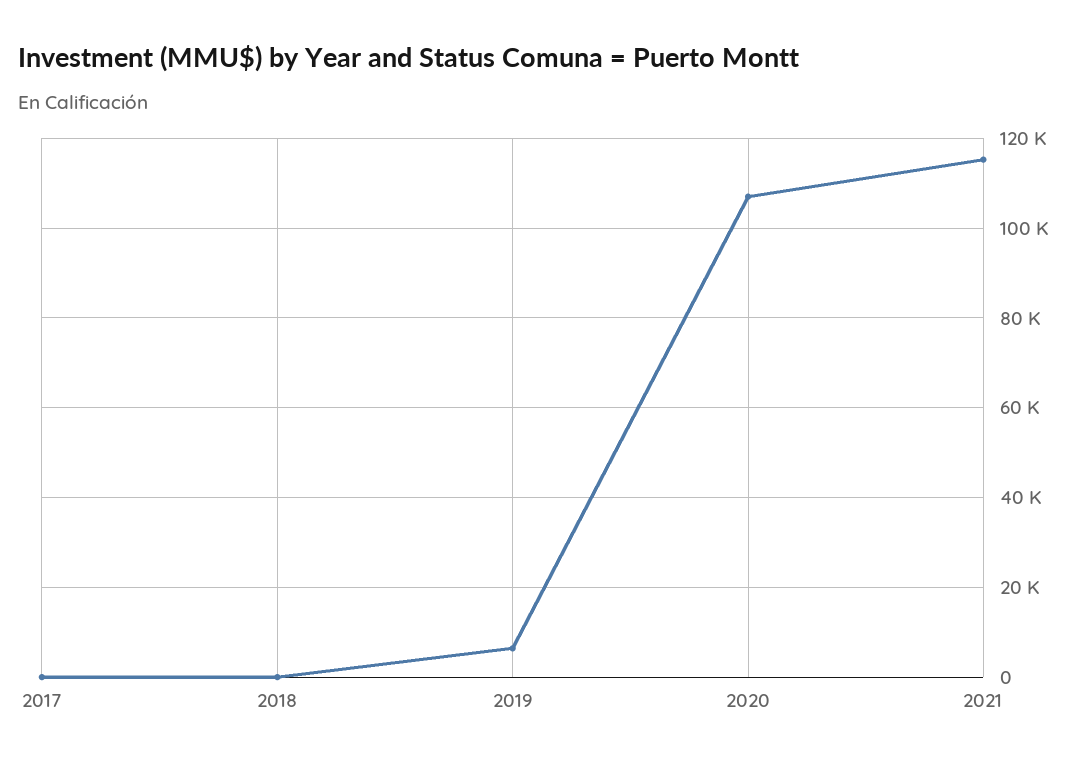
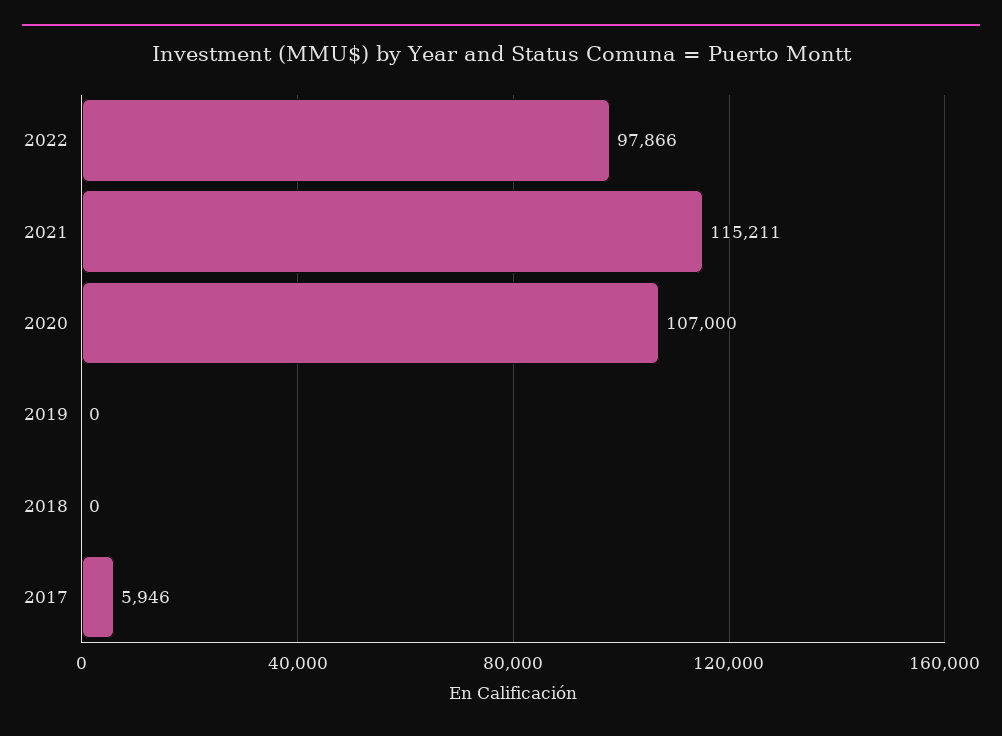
2017: 0 -> 5946
2019: 6000 -> 0
2022: none -> 97866

